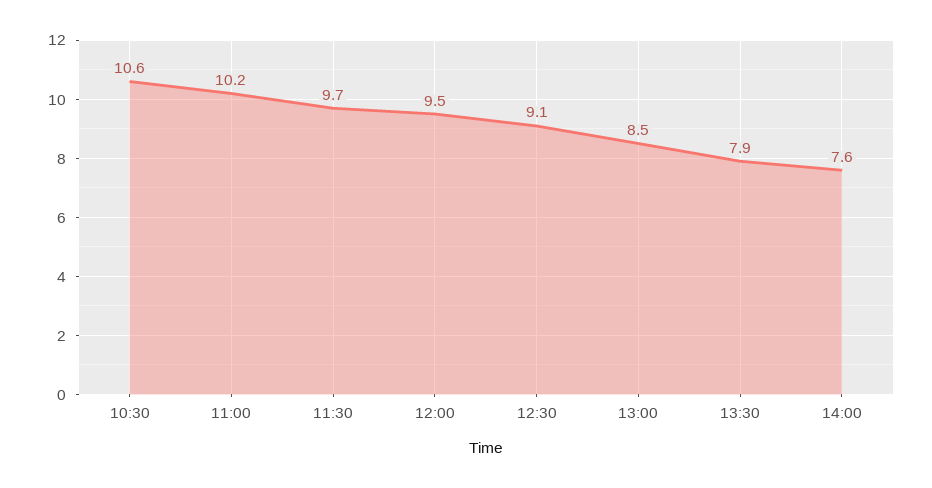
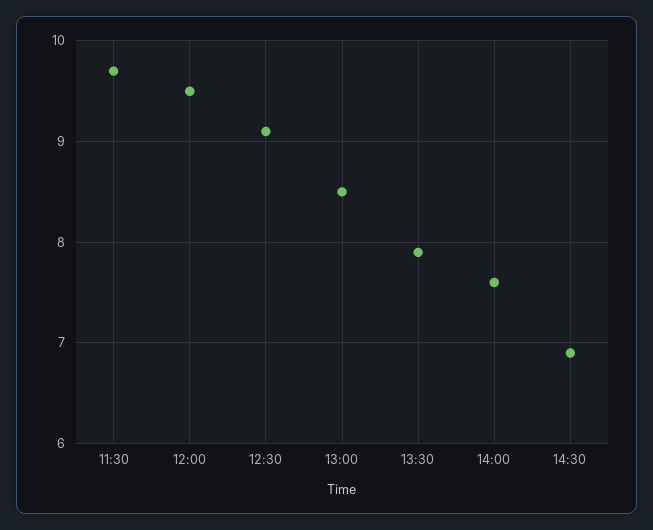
10:30: 10.6 -> none
11:00: 10.2 -> none
14:30: none -> 6.9

